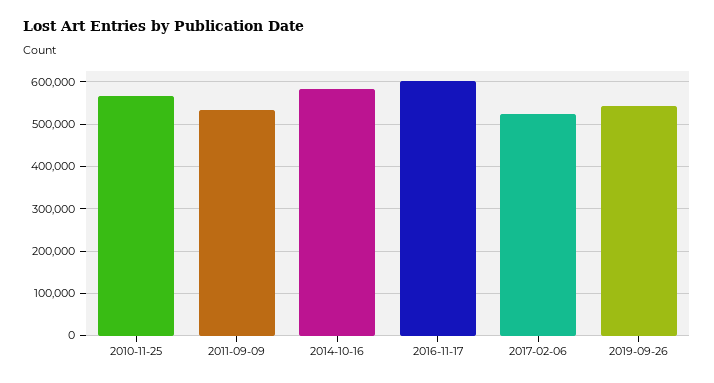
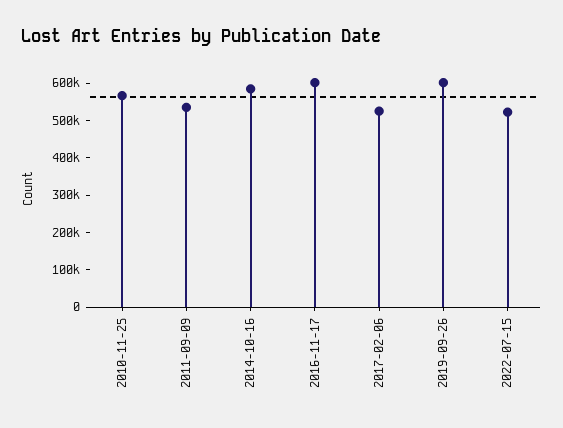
2019-09-26: 540000 -> 600000
2022-07-15: none -> 525000

